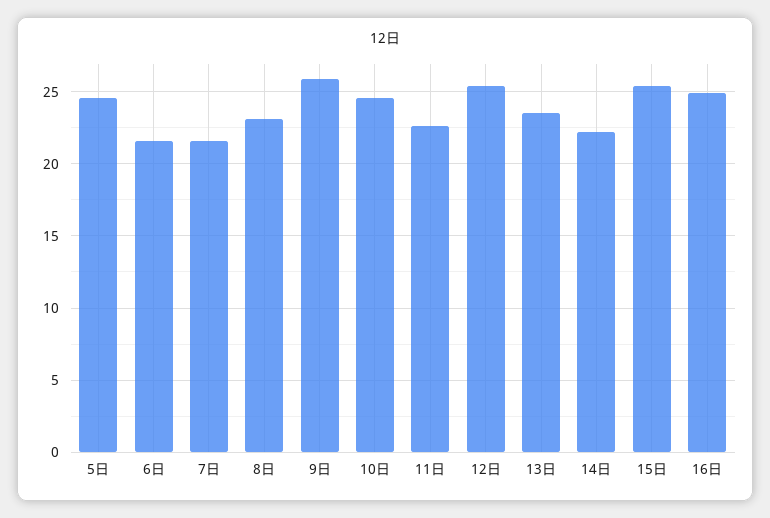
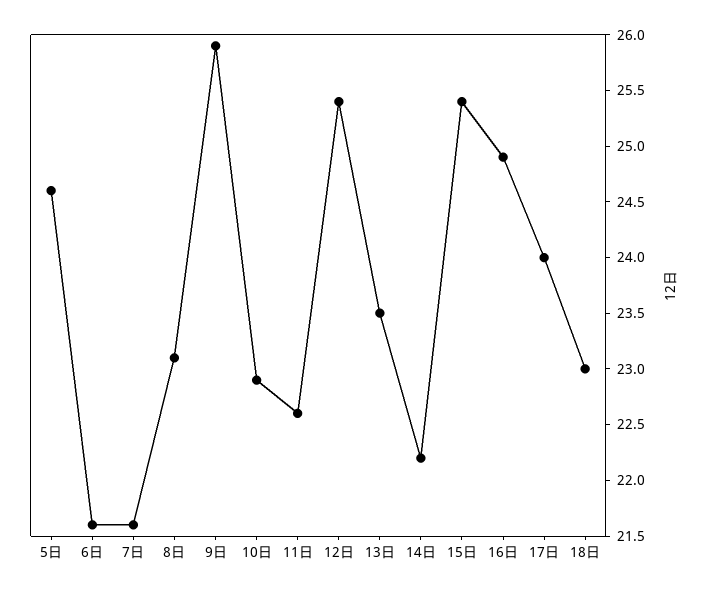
10日: 24.5 -> 22.9
17日: none -> 24
18日: none -> 23

